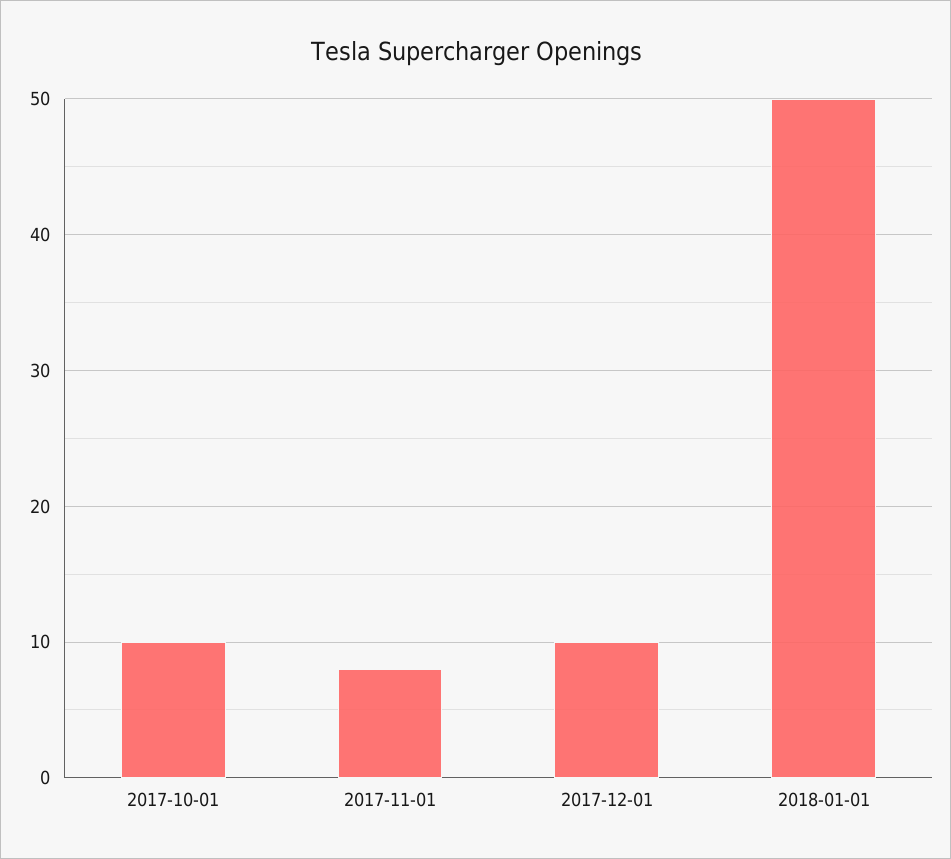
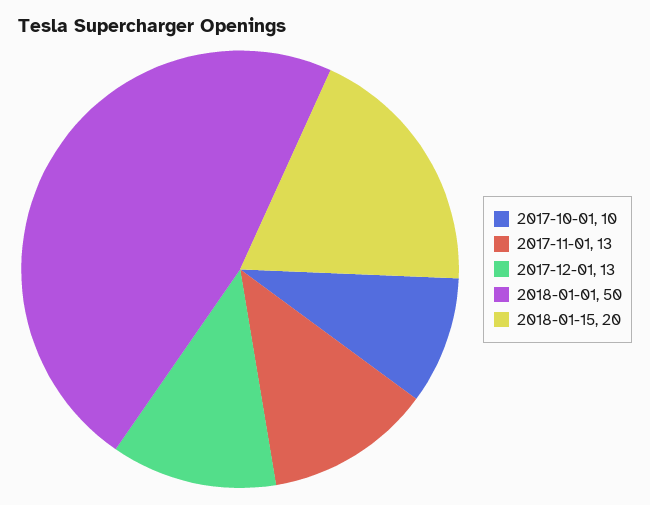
2017-11-01: 8 -> 13
2017-12-01: 10 -> 13
2018-01-15: none -> 20

